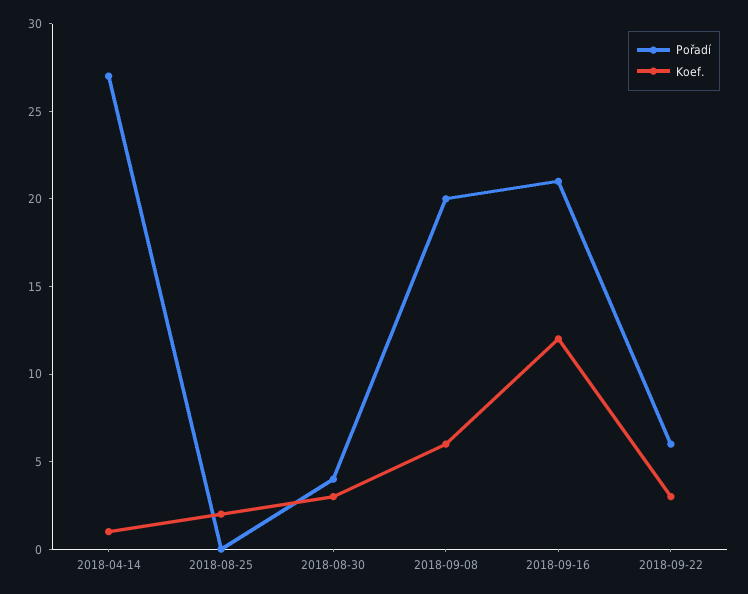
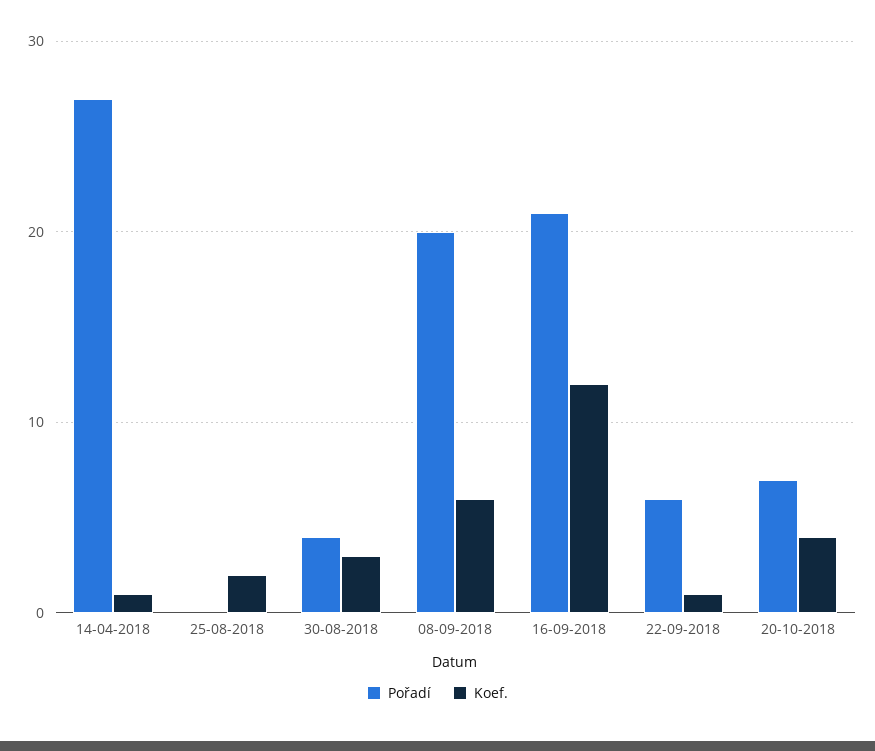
Koef., 2018-09-22: 3 -> 1
Pořadí, 20-10-2018: none -> 7
Koef., 20-10-2018: none -> 4

